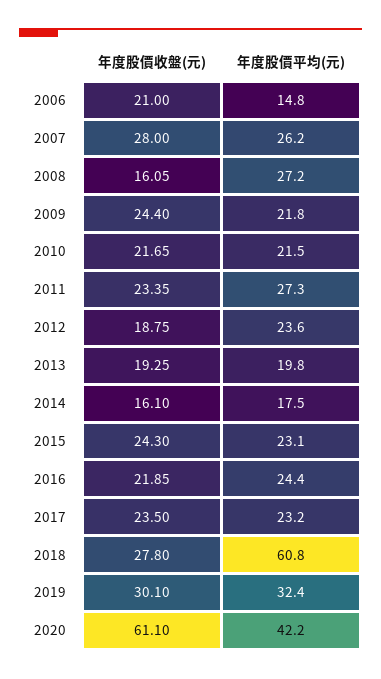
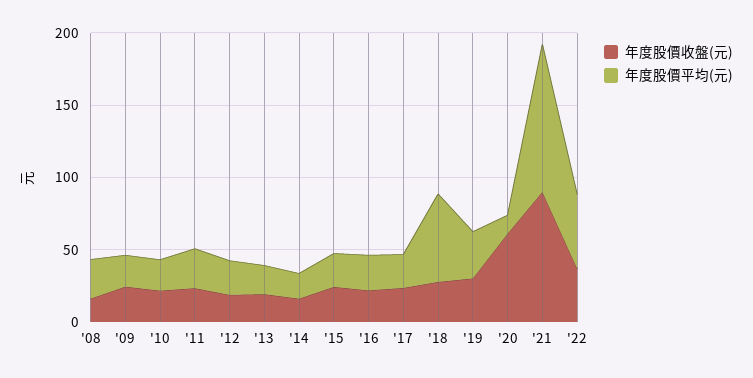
年度股價收盤(元), 2006: 21 -> none
年度股價平均(元), 2006: 14.8 -> none
年度股價收盤(元), 2007: 28 -> none
年度股價平均(元), 2007: 26.2 -> none
年度股價平均(元), 2020: 42.2 -> 10
年度股價收盤(元), '21: none -> 90
年度股價平均(元), '21: none -> 100
年度股價收盤(元), '22: none -> 40
年度股價平均(元), '22: none -> 50

